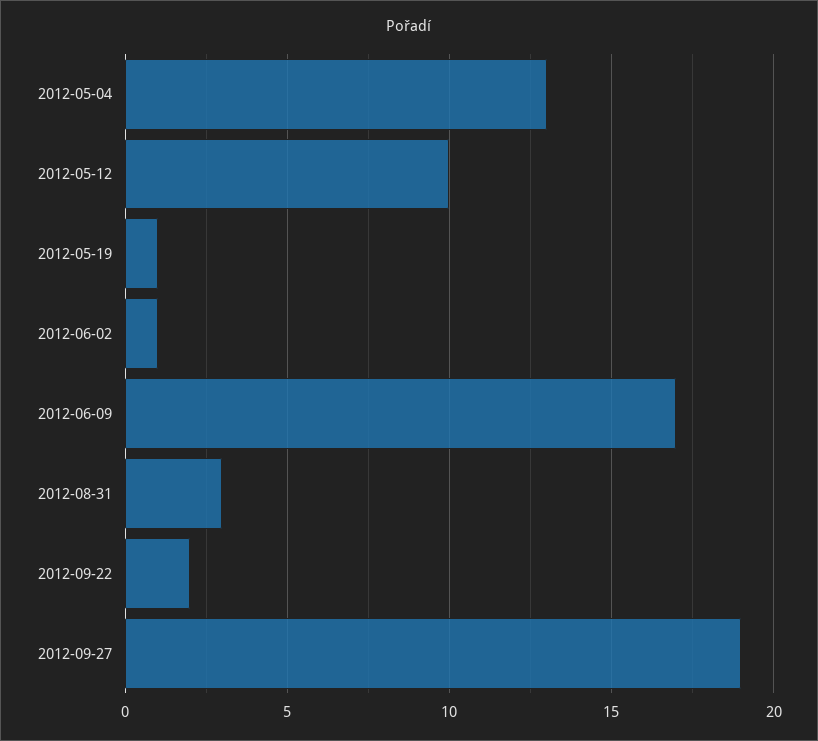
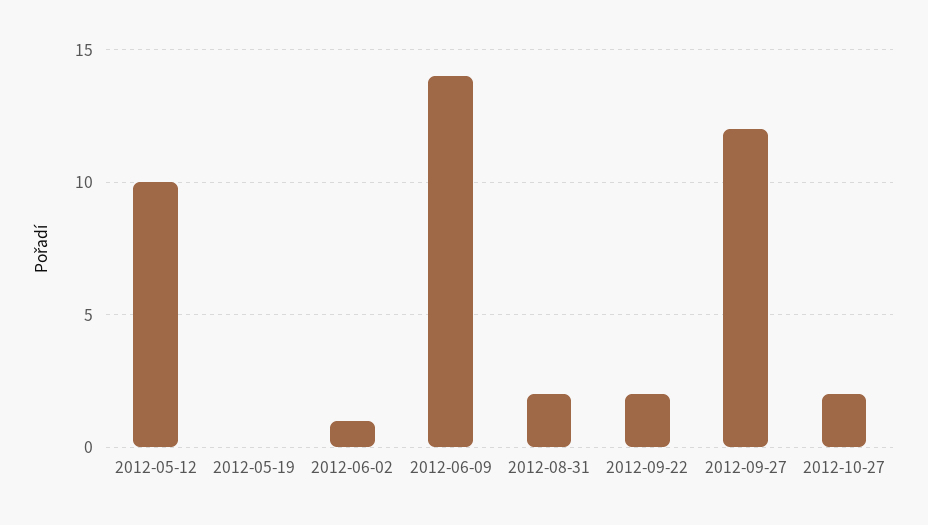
2012-05-04: 13 -> none
2012-05-19: 1 -> 0
2012-06-09: 17 -> 14
2012-08-31: 3 -> 2
2012-09-27: 19 -> 12
2012-10-27: none -> 2

